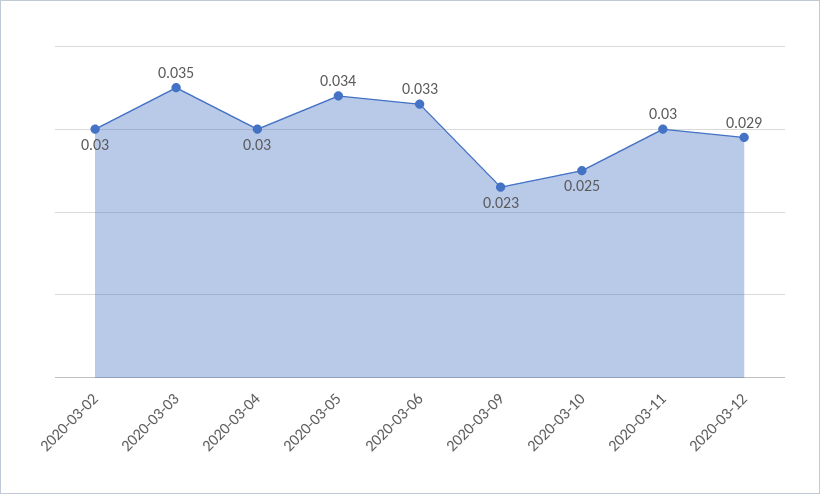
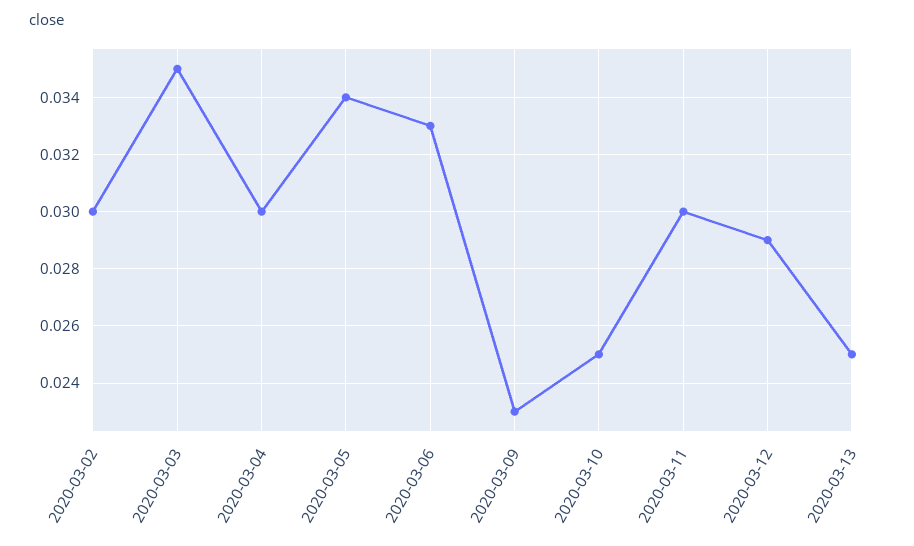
2020-03-13: none -> 0.025

